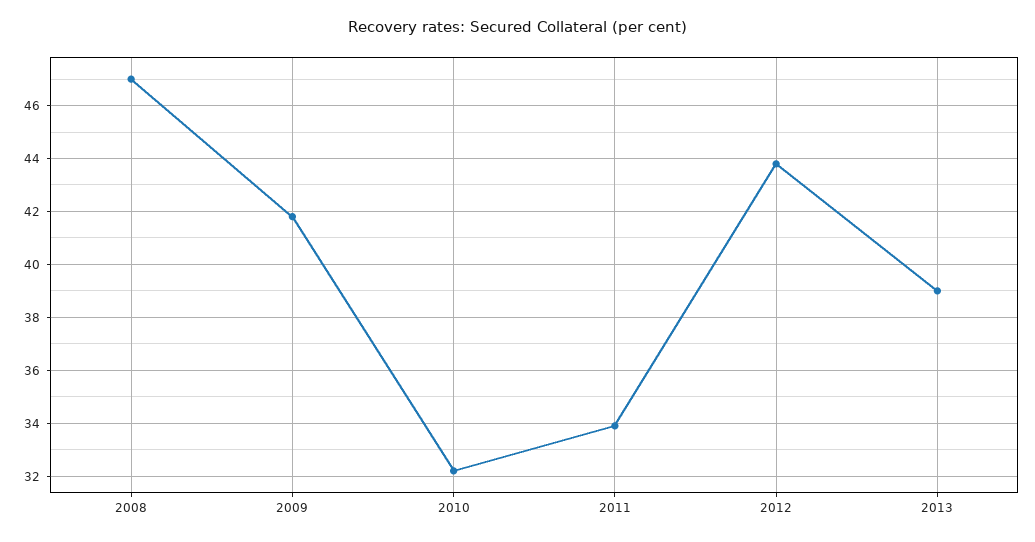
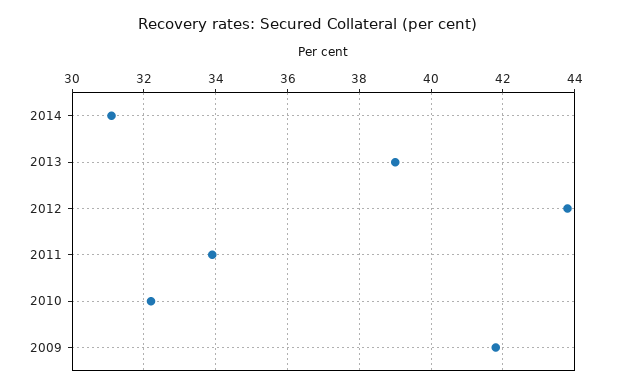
2008: 47 -> none
2014: none -> 31

